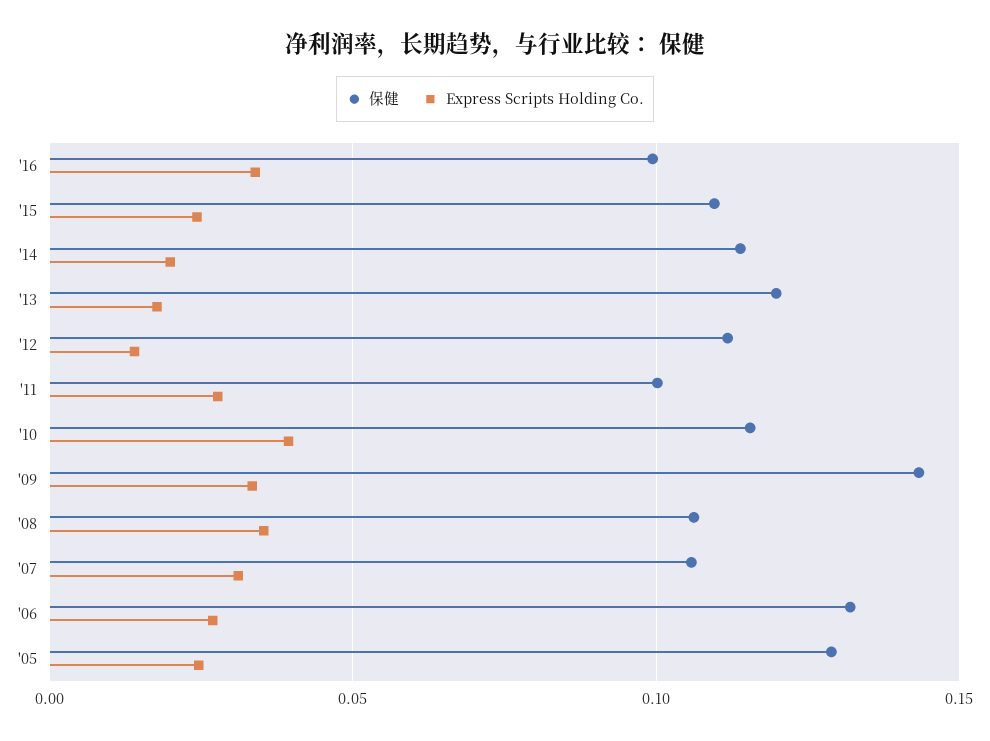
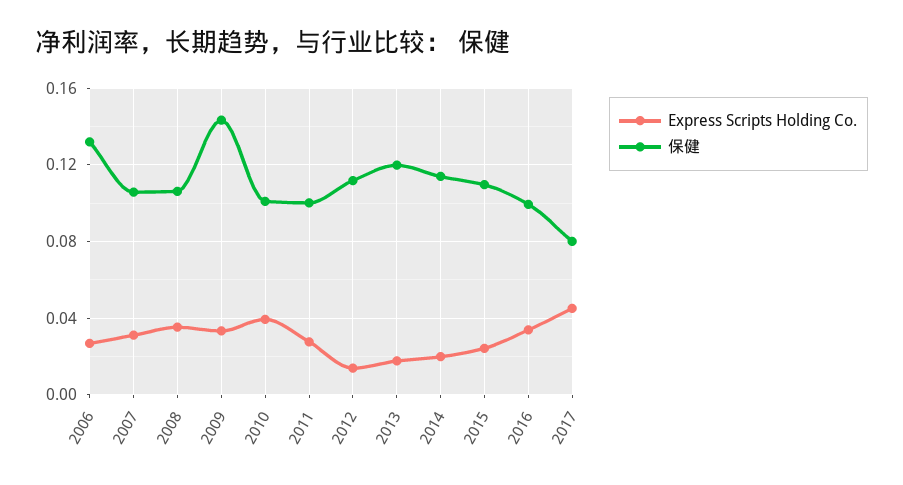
保健, '10: 0.115 -> 0.1
保健, '05: 0.13 -> none
Express Scripts Holding Co., '05: 0.025 -> none
Express Scripts Holding Co., 2017: none -> 0.045
保健, 2017: none -> 0.08

